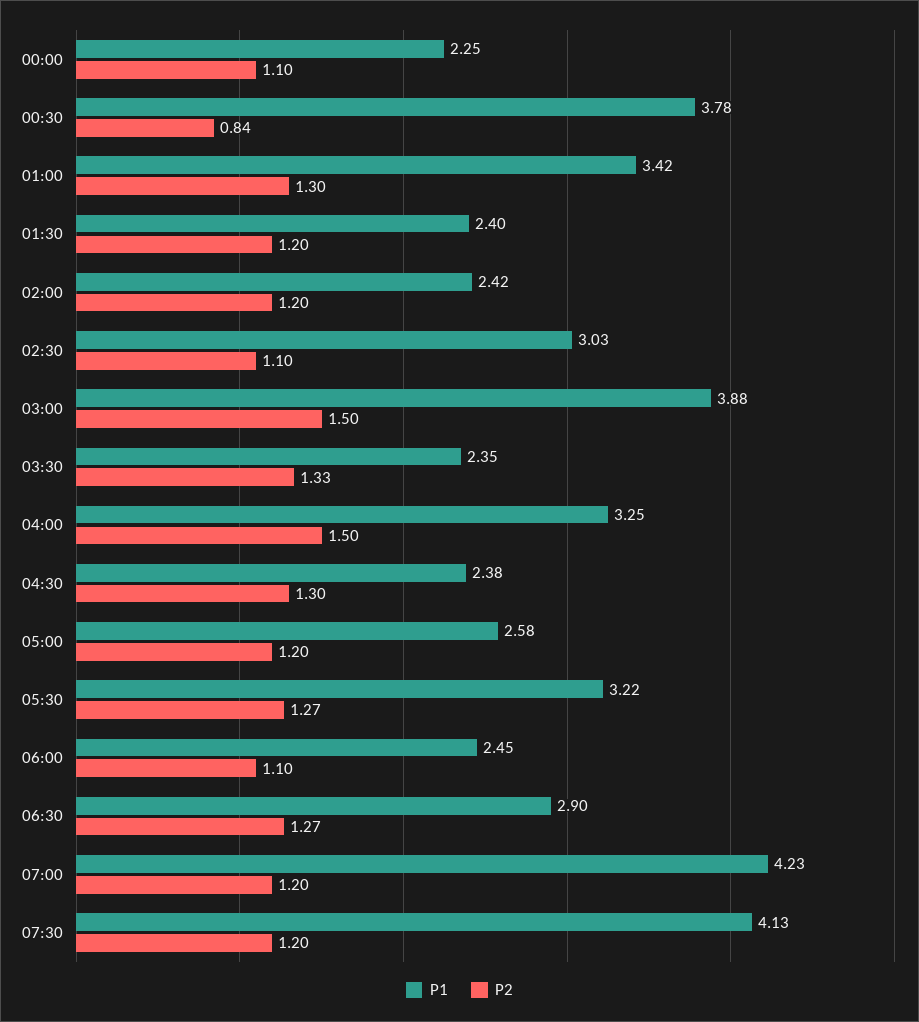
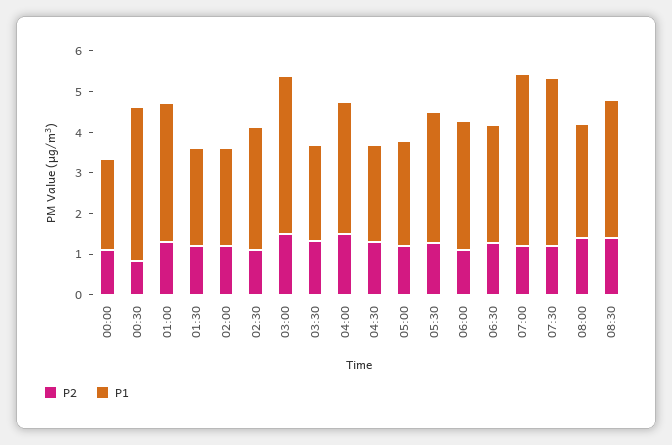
P1, 06:00: 2.45 -> 3.2
P2, 08:00: none -> 1.4
P1, 08:00: none -> 2.8
P2, 08:30: none -> 1.4
P1, 08:30: none -> 3.4

